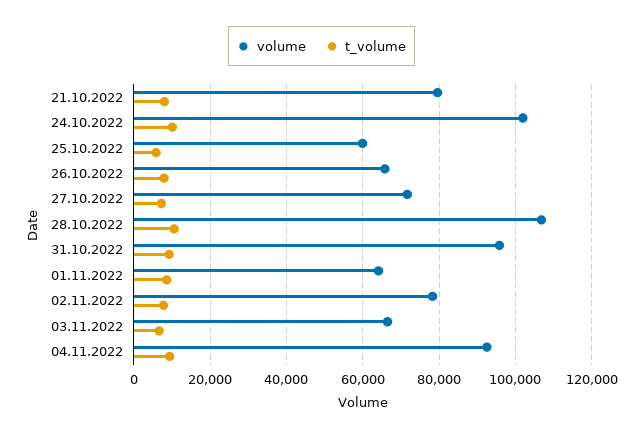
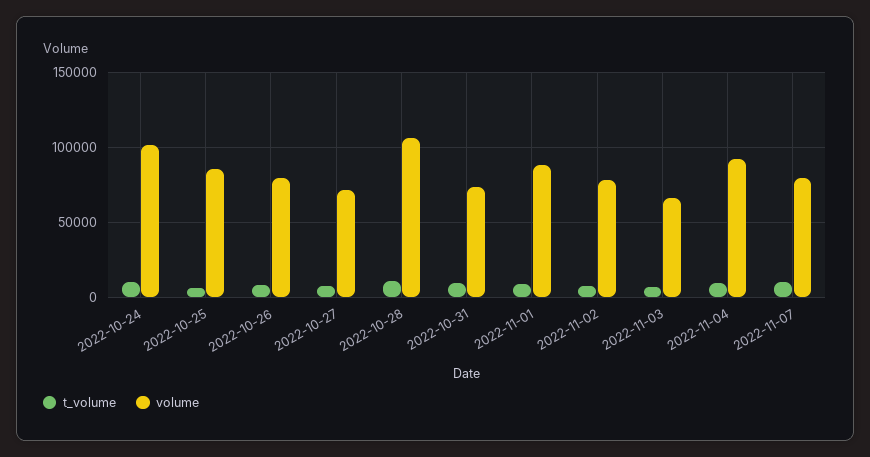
volume, 21.10.2022: 80000 -> none
t_volume, 21.10.2022: 8000 -> none
volume, 25.10.2022: 60000 -> 85000
volume, 26.10.2022: 66000 -> 80000
volume, 31.10.2022: 96000 -> 75000
volume, 01.11.2022: 64000 -> 90000
t_volume, 2022-11-07: none -> 10000
volume, 2022-11-07: none -> 80000

